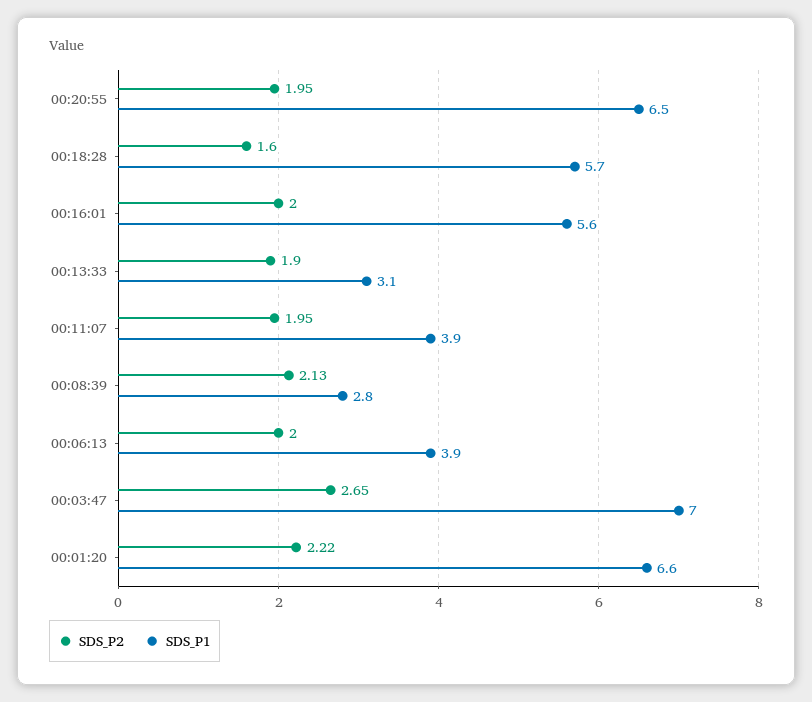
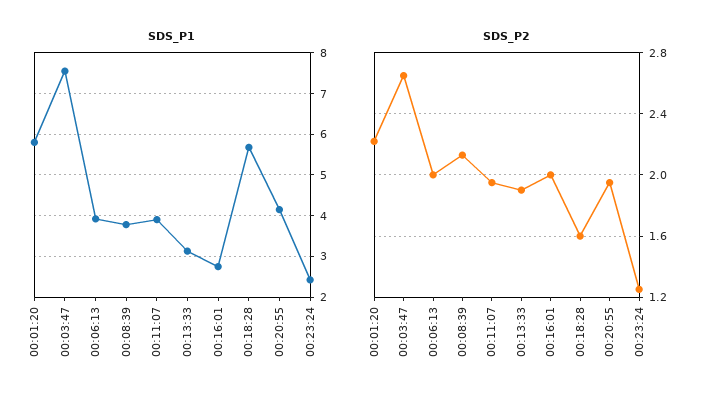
SDS_P1, 00:20:55: 6.5 -> 4.2
SDS_P1, 00:16:01: 5.6 -> 2.8
SDS_P1, 00:08:39: 2.8 -> 3.8
SDS_P1, 00:03:47: 7 -> 7.6
SDS_P1, 00:01:20: 6.6 -> 5.8
SDS_P1, 00:23:24: none -> 2.4
SDS_P2, 00:23:24: none -> 1.25

